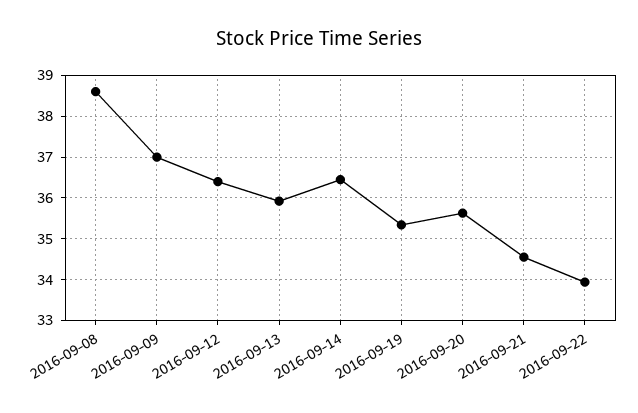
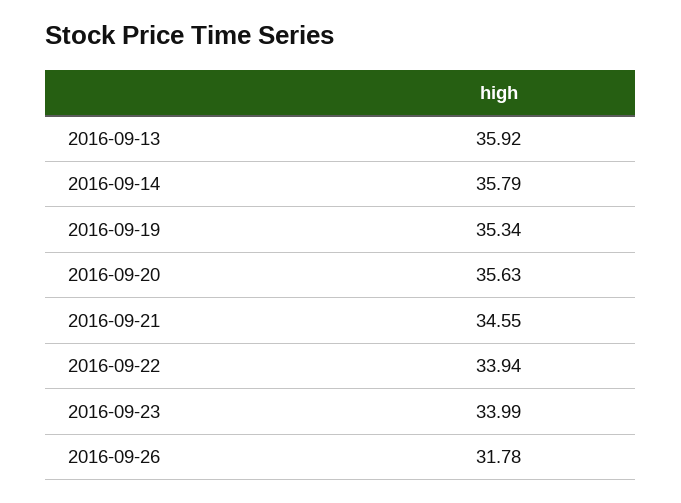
2016-09-08: 38.6 -> none
2016-09-09: 37 -> none
2016-09-12: 36.4 -> none
2016-09-14: 36.4 -> 35.79
2016-09-23: none -> 33.99
2016-09-26: none -> 31.78

